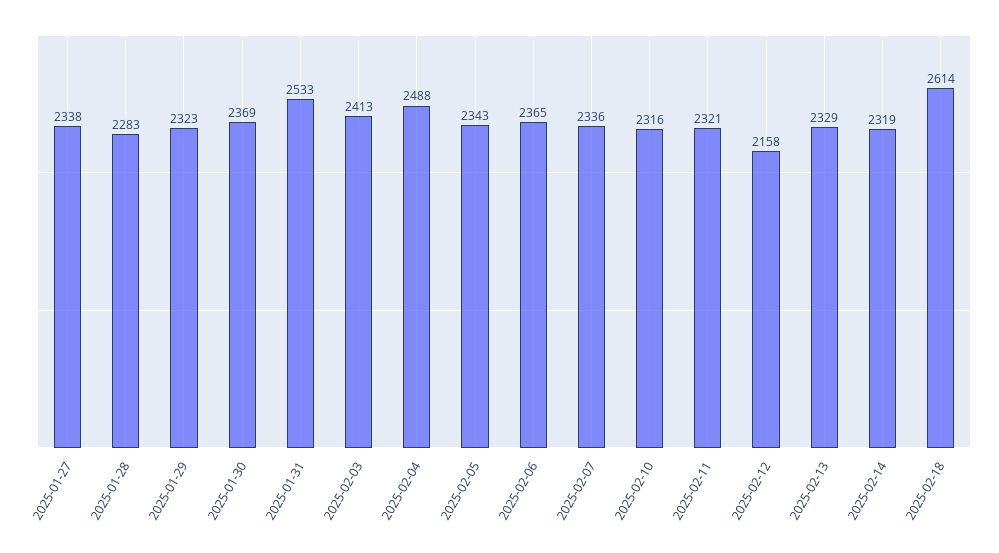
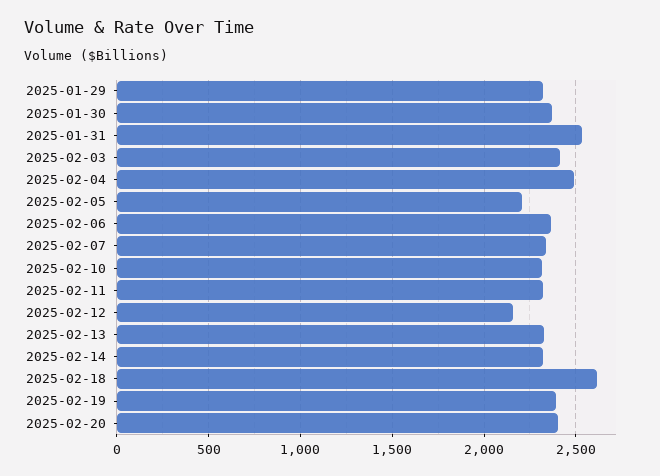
2025-01-27: 2338 -> none
2025-01-28: 2283 -> none
2025-02-05: 2343 -> 2200
2025-02-19: none -> 2400
2025-02-20: none -> 2400

